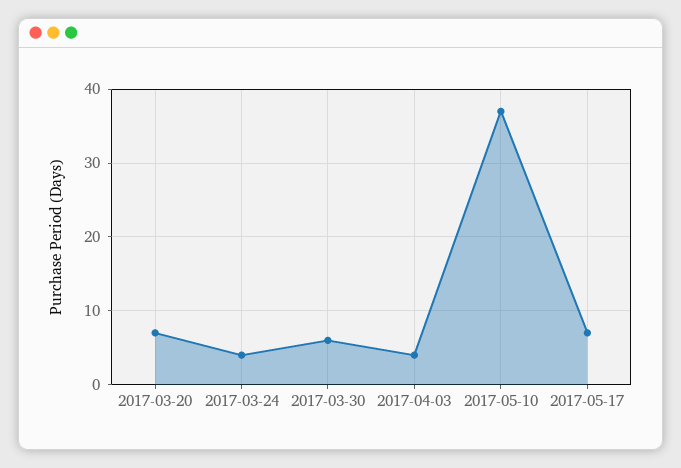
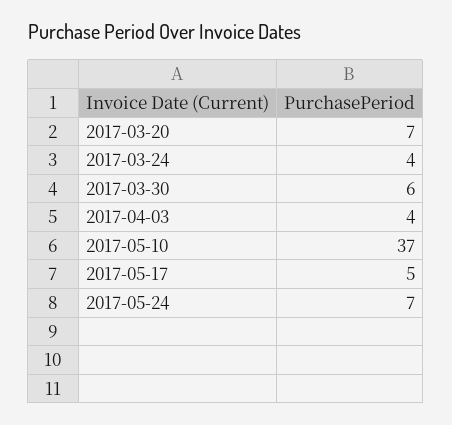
2017-05-17: 7 -> 5
2017-05-24: none -> 7

